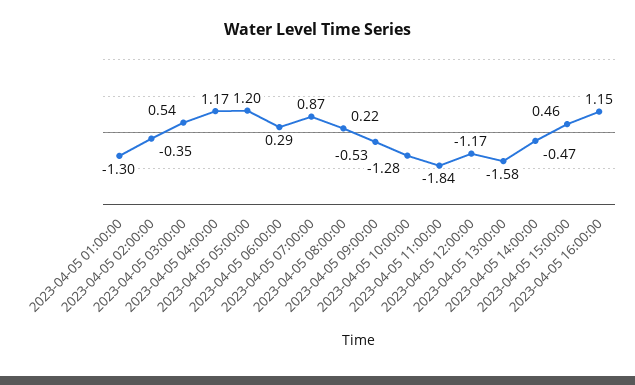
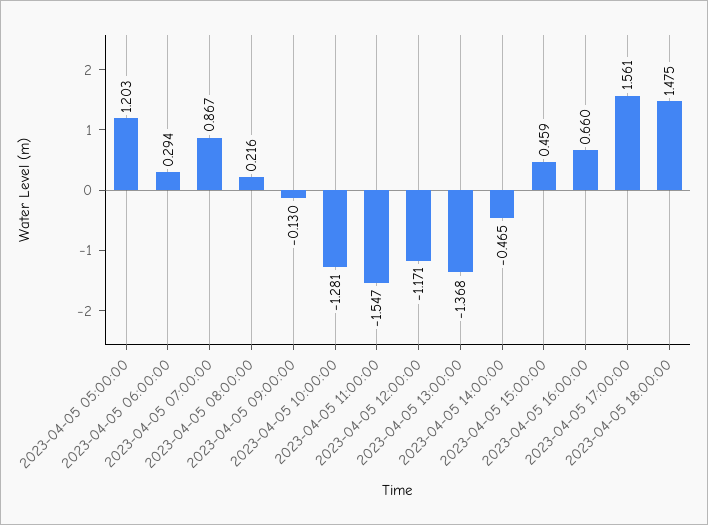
2023-04-05 01:00:00: -1.3 -> none
2023-04-05 02:00:00: -0.35 -> none
2023-04-05 03:00:00: 0.54 -> none
2023-04-05 04:00:00: 1.17 -> none
2023-04-05 09:00:00: -0.53 -> -0.13
2023-04-05 11:00:00: -1.84 -> -1.547
2023-04-05 13:00:00: -1.58 -> -1.368
2023-04-05 16:00:00: 1.15 -> 0.66
2023-04-05 17:00:00: none -> 1.561
2023-04-05 18:00:00: none -> 1.475

